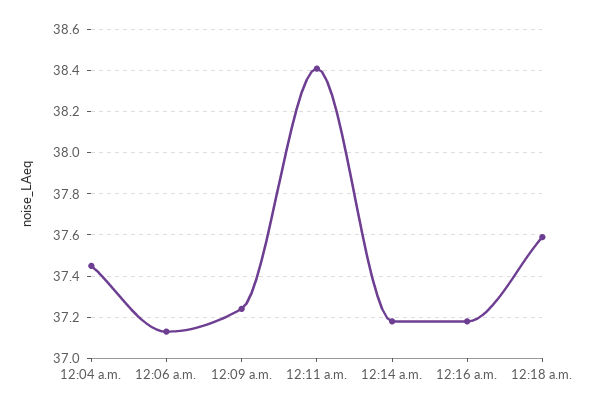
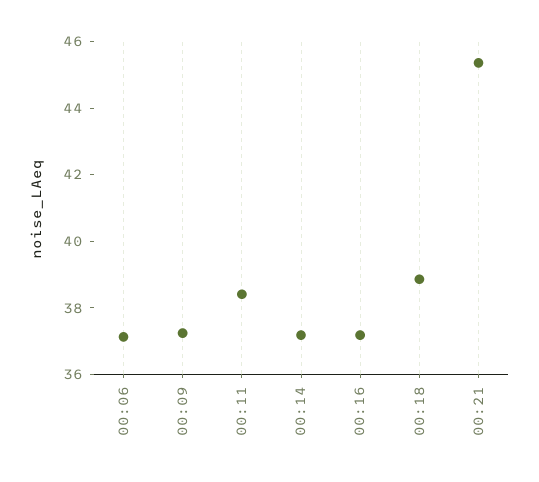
12:04 a.m.: 37.45 -> none
12:18 a.m.: 37.6 -> 39
00:21: none -> 45.5

